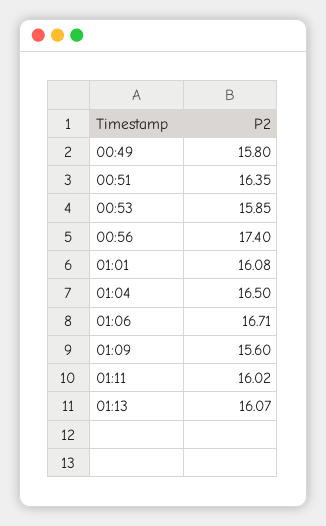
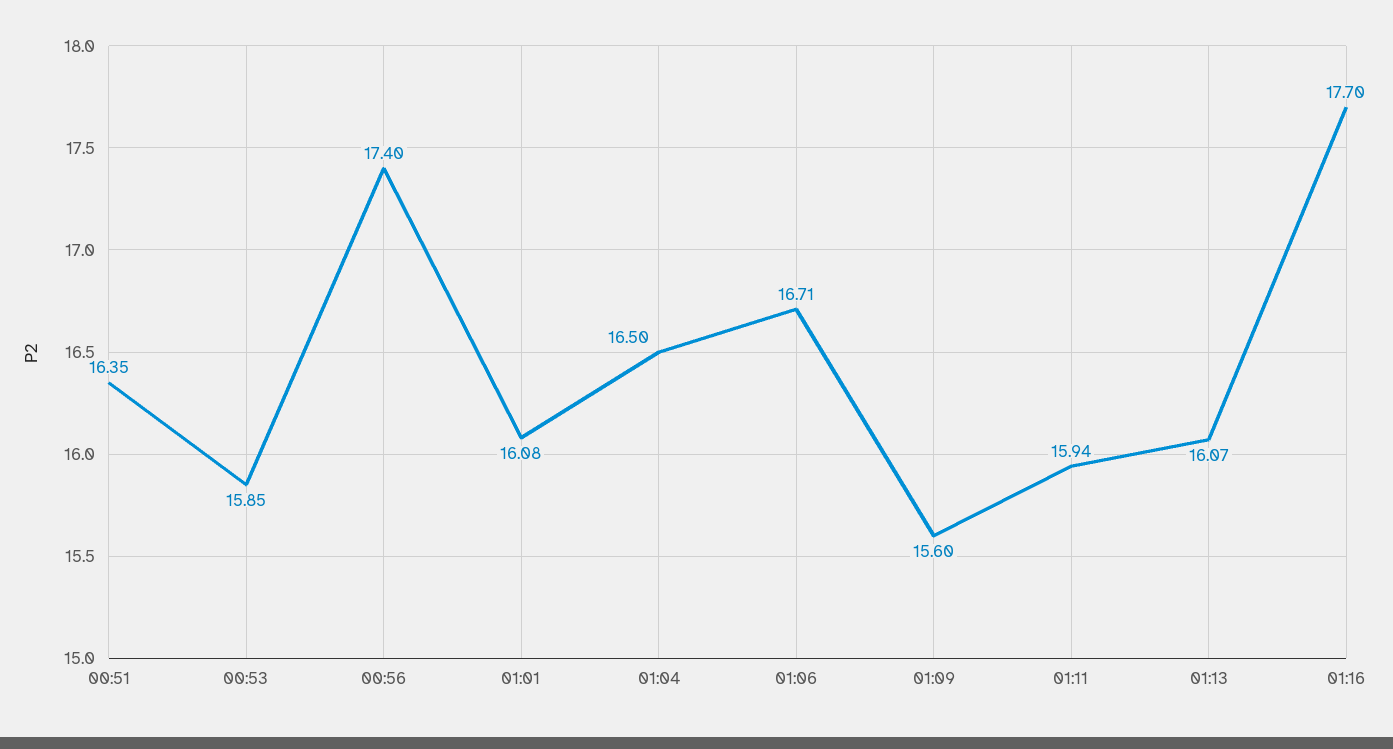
00:49: 15.8 -> none
01:11: 16.02 -> 15.94
01:16: none -> 17.7

